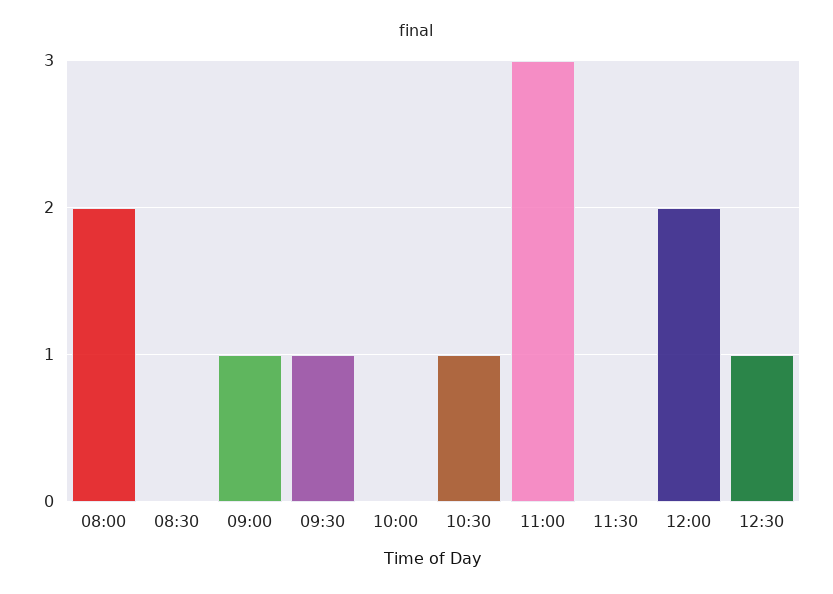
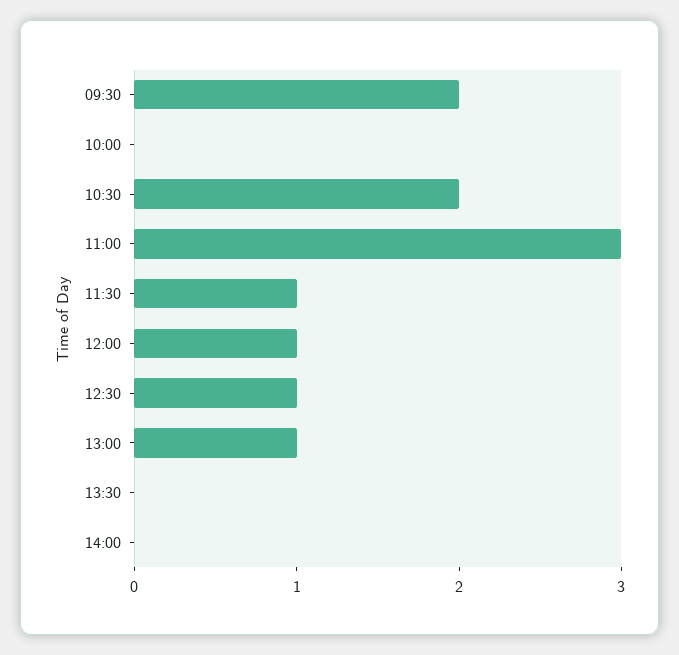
08:00: 2 -> none
08:30: 0 -> none
09:00: 1 -> none
09:30: 1 -> 2
10:30: 1 -> 2
11:30: 0 -> 1
12:00: 2 -> 1
13:00: none -> 1
13:30: none -> 0
14:00: none -> 0

